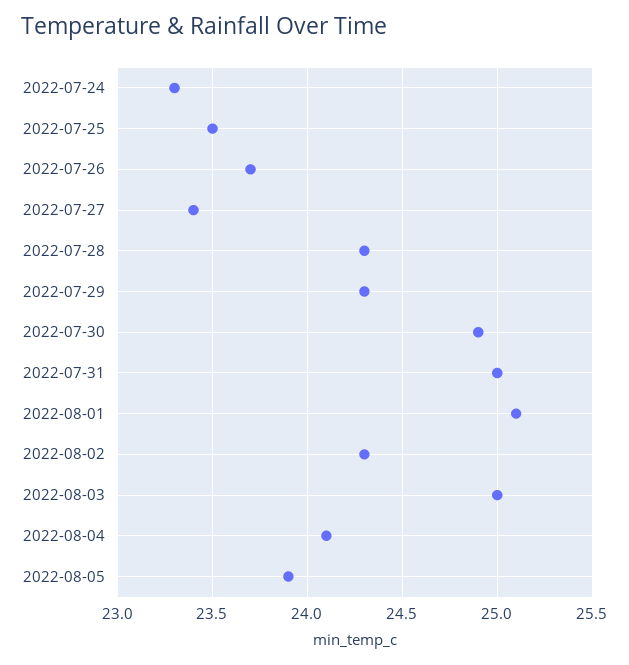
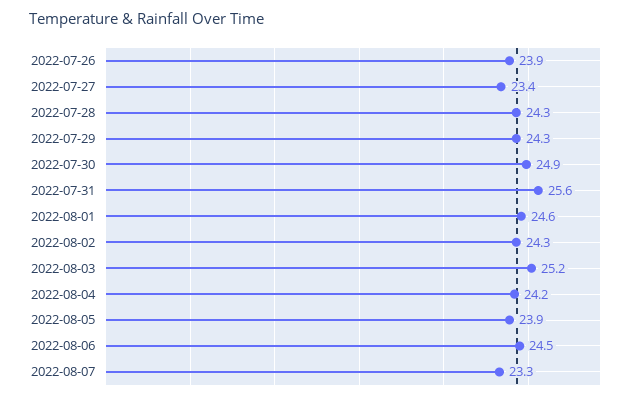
2022-07-24: 23.3 -> none
2022-07-25: 23.5 -> none
2022-07-26: 23.7 -> 23.9
2022-07-31: 25 -> 25.6
2022-08-01: 25.1 -> 24.6
2022-08-03: 25 -> 25.2
2022-08-04: 24.1 -> 24.2
2022-08-06: none -> 24.5
2022-08-07: none -> 23.3

